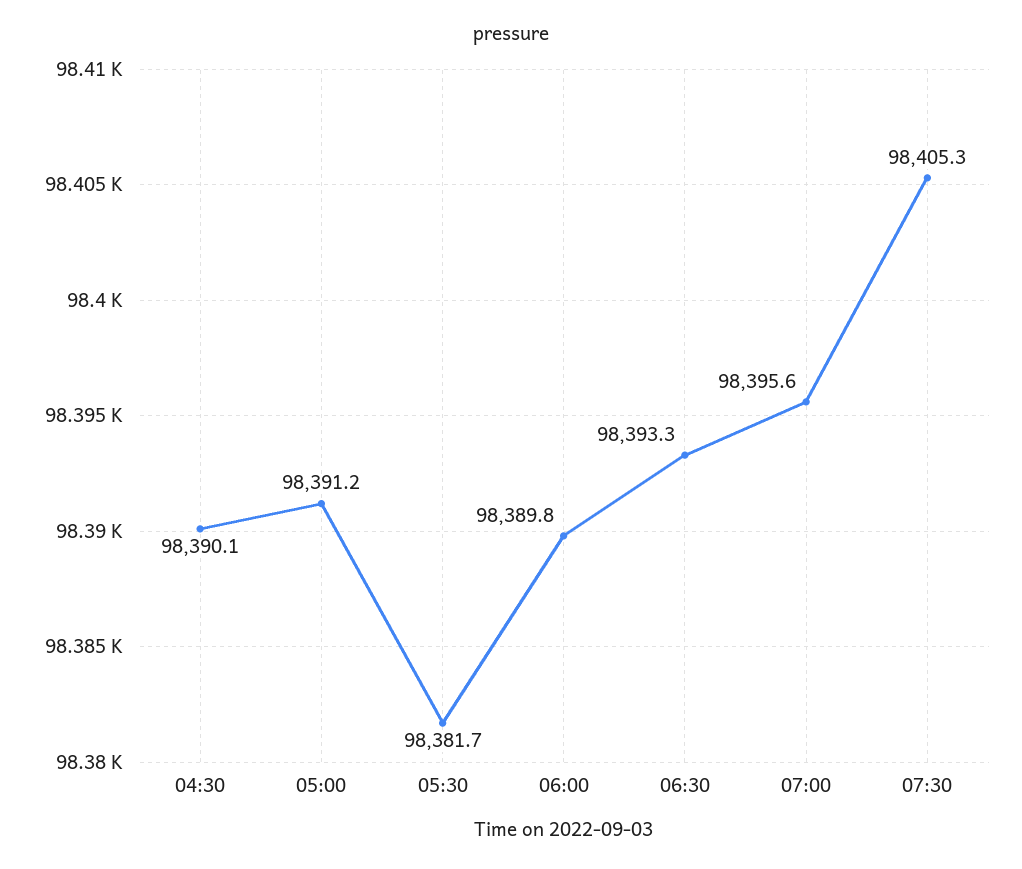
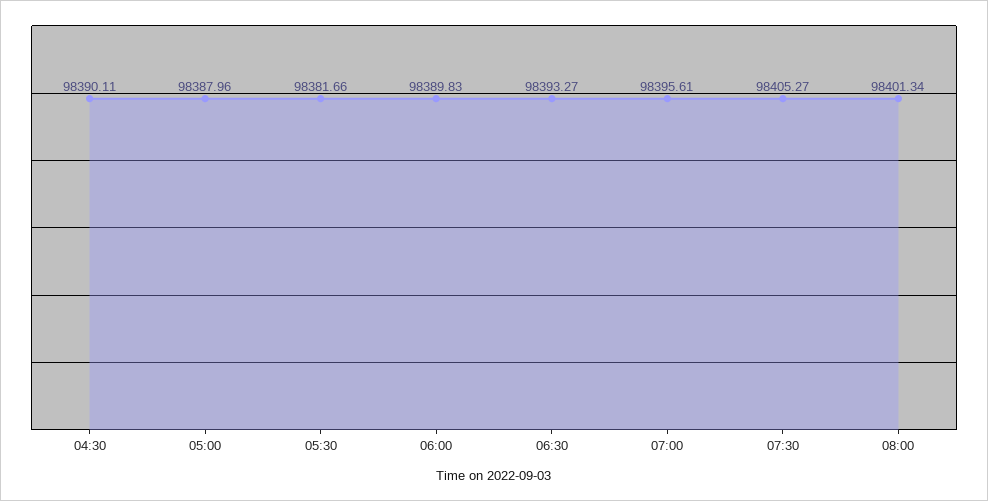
05:00: 98391.2 -> 98387.96
08:00: none -> 98401.34

